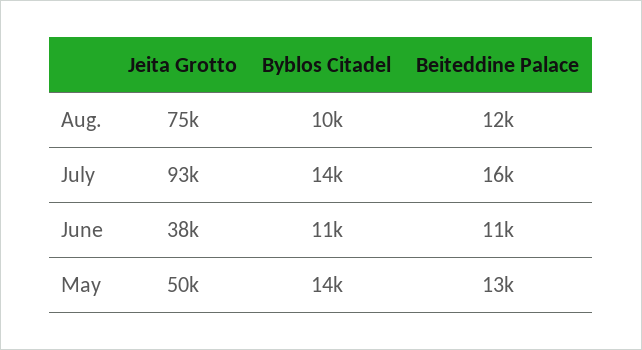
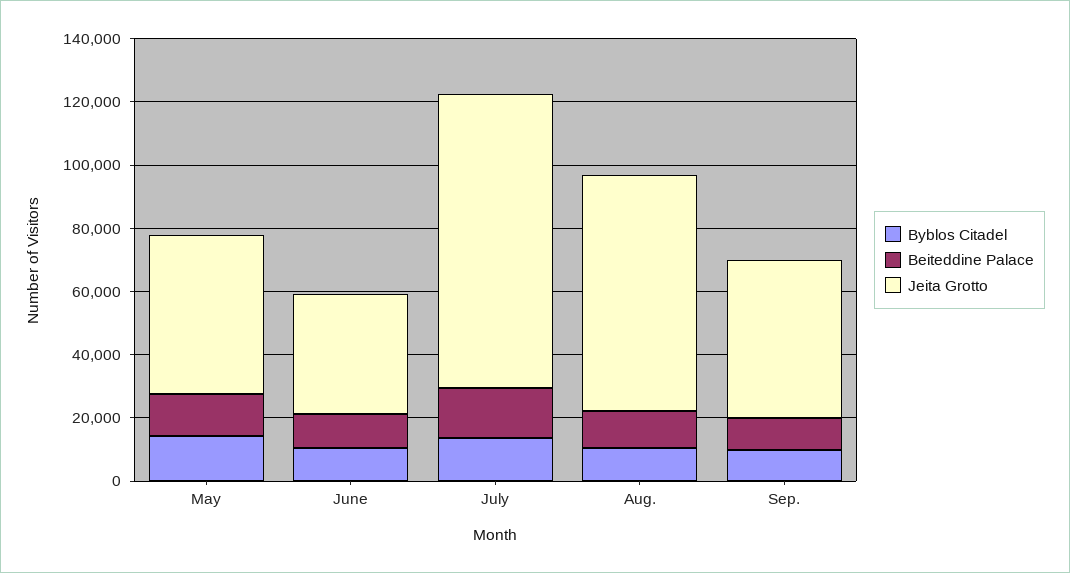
Byblos Citadel, Sep.: none -> 10000
Beiteddine Palace, Sep.: none -> 10000
Jeita Grotto, Sep.: none -> 50000

